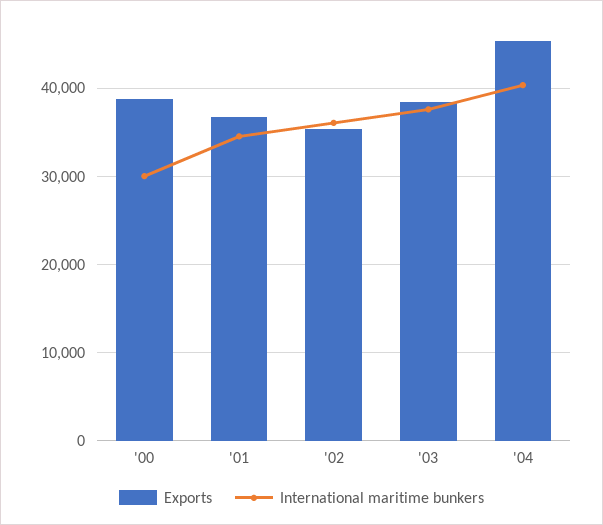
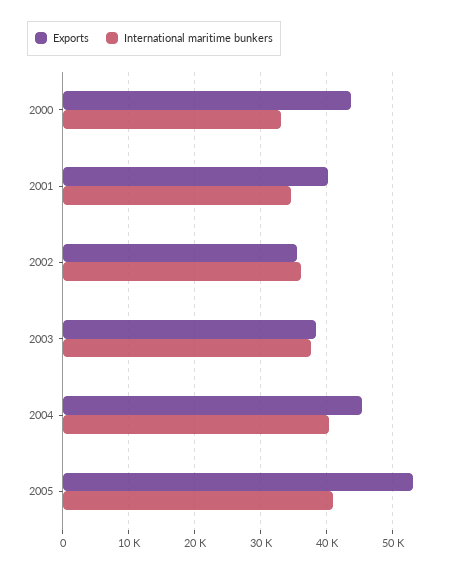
Exports, '00: 39000 -> 44000
International maritime bunkers, '00: 30000 -> 33000
Exports, '01: 37000 -> 40000
Exports, 2005: none -> 53000
International maritime bunkers, 2005: none -> 41000

